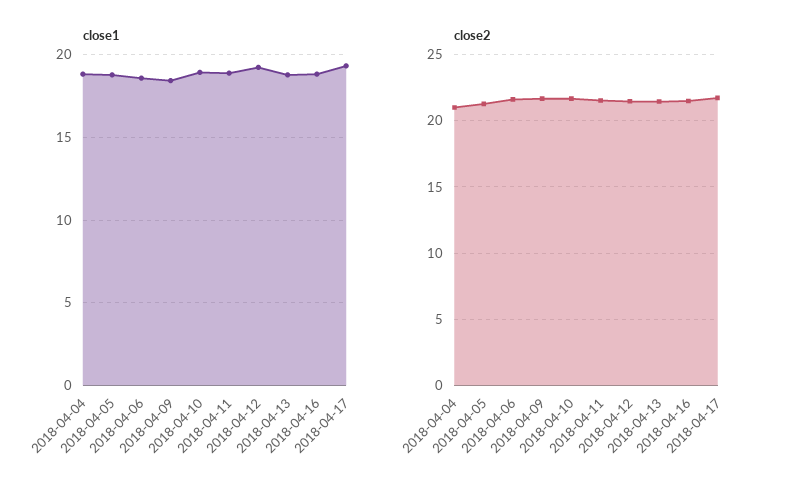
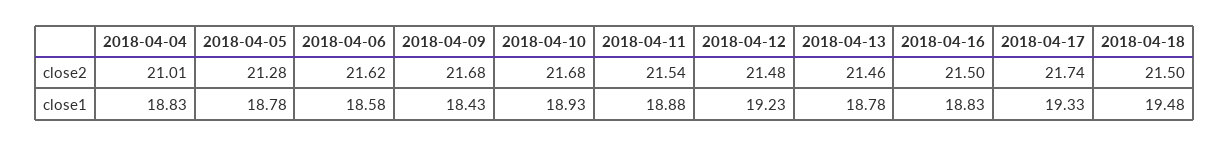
close2, 2018-04-18: none -> 21.5
close1, 2018-04-18: none -> 19.48

